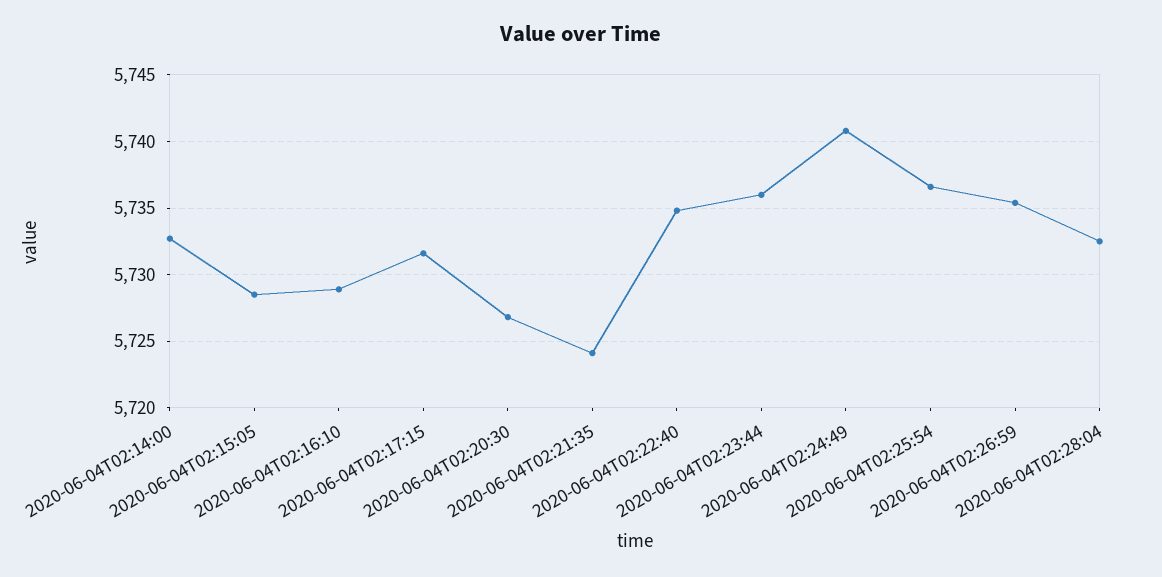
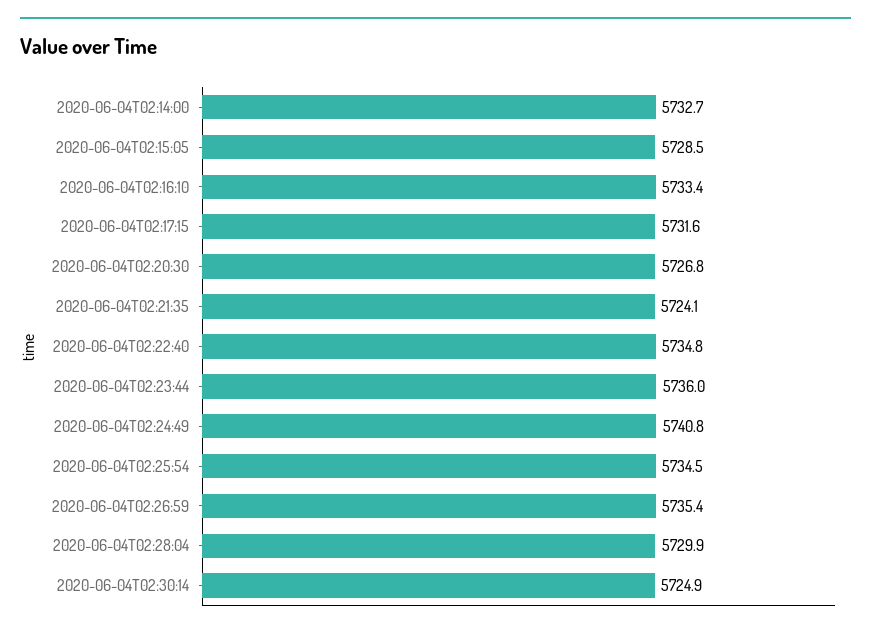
2020-06-04T02:16:10: 5729 -> 5733.4
2020-06-04T02:25:54: 5736.5 -> 5734.5
2020-06-04T02:28:04: 5732.5 -> 5729.9
2020-06-04T02:30:14: none -> 5724.9

